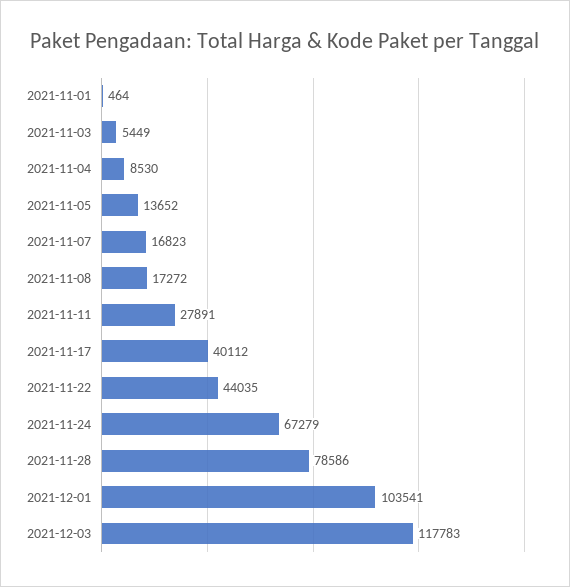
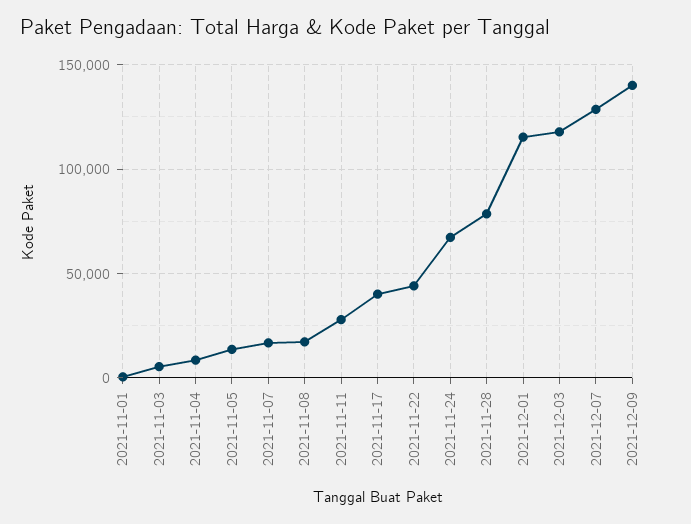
2021-12-01: 103541 -> 115000
2021-12-07: none -> 130000
2021-12-09: none -> 140000

